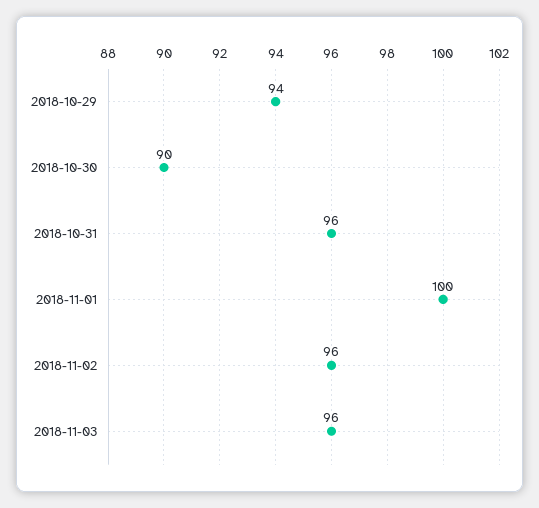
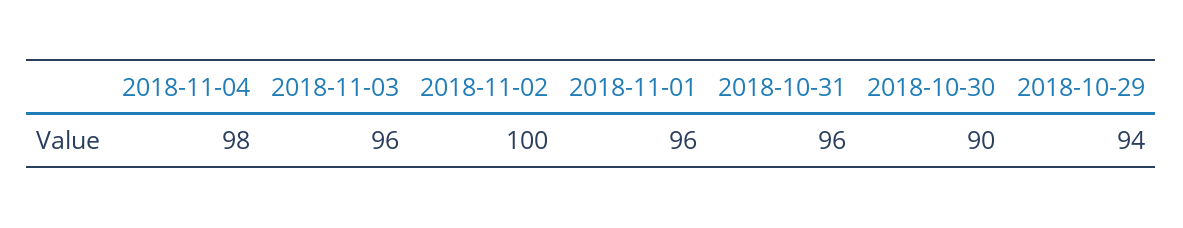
2018-11-01: 100 -> 96
2018-11-02: 96 -> 100
2018-11-04: none -> 98

